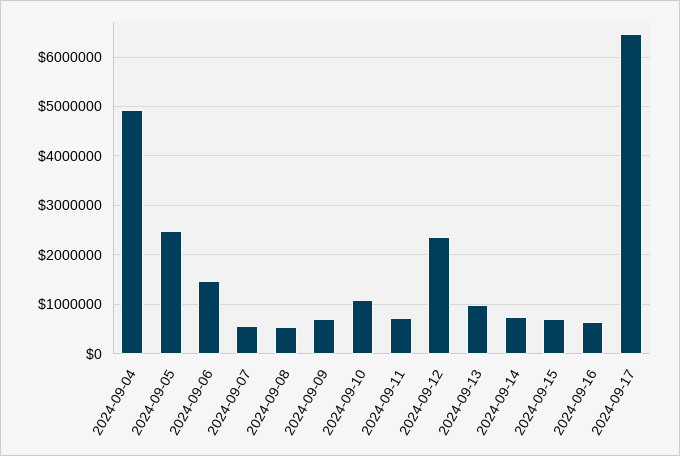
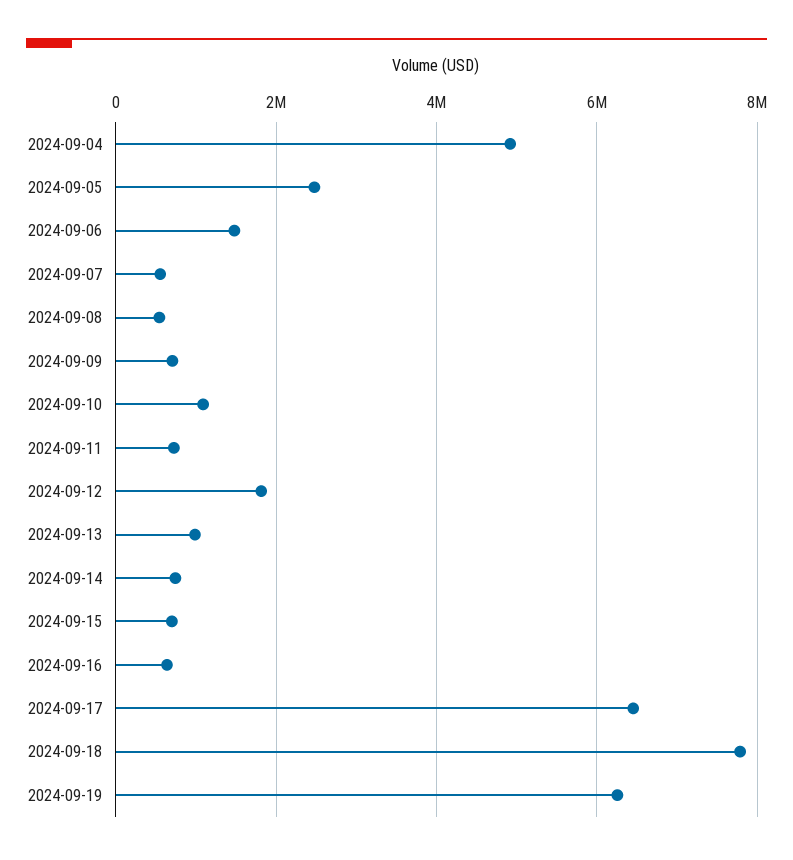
2024-09-12: 2400000 -> 1800000
2024-09-18: none -> 7800000
2024-09-19: none -> 6200000

